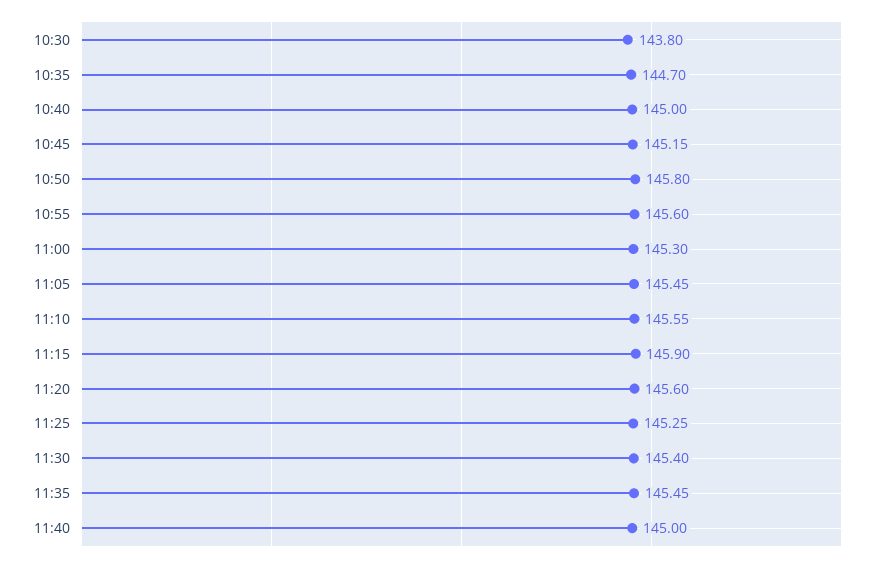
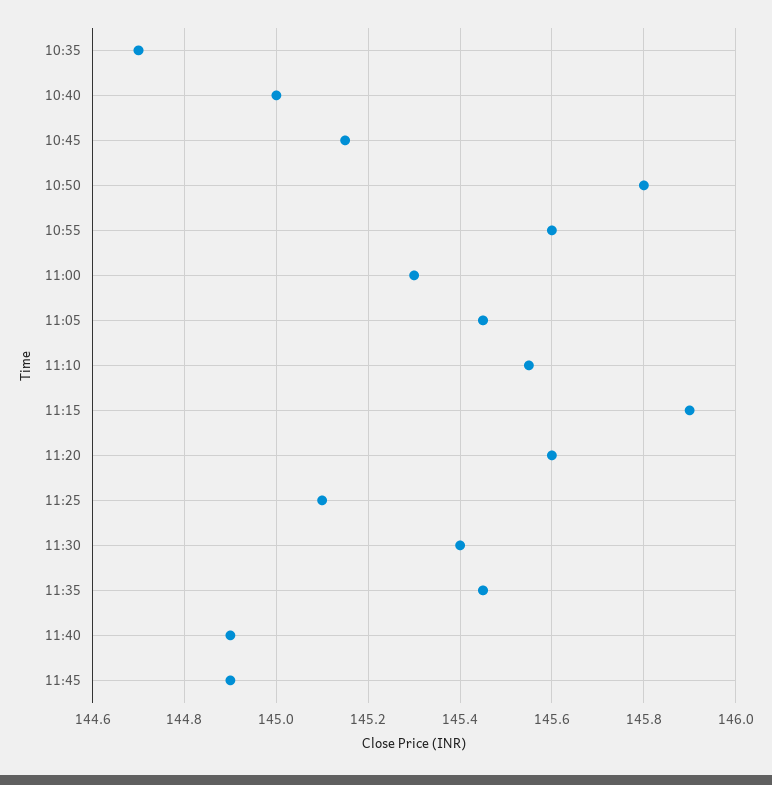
10:30: 143.8 -> none
11:25: 145.25 -> 145.1
11:40: 145 -> 144.9
11:45: none -> 144.9

